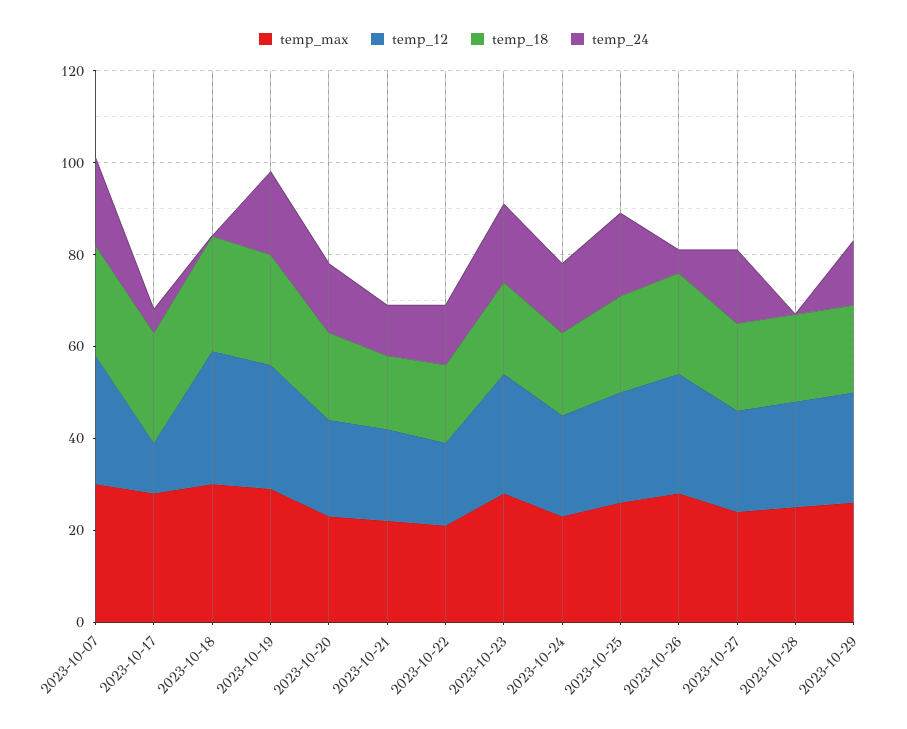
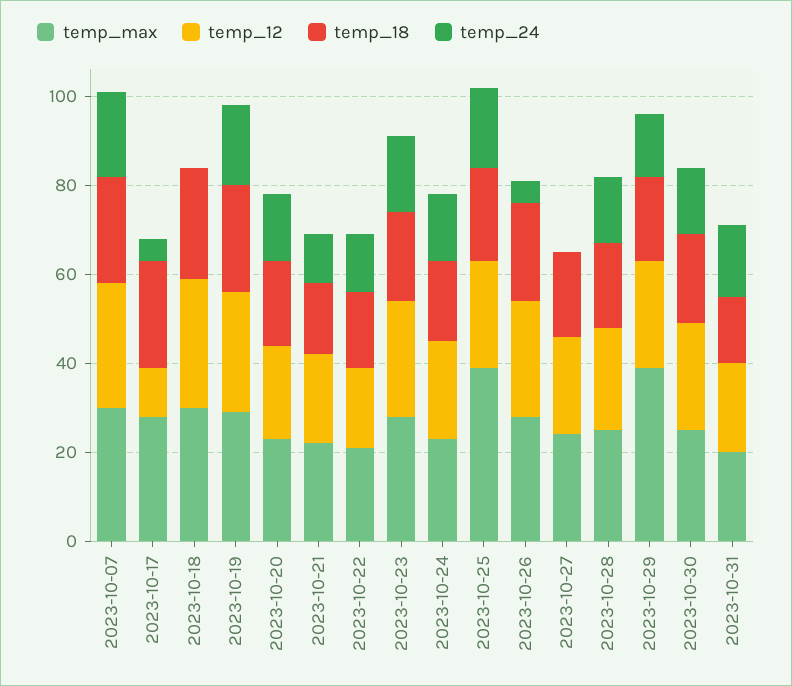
temp_max, 2023-10-25: 25 -> 40
temp_24, 2023-10-27: 15 -> 0
temp_24, 2023-10-28: 0 -> 15
temp_max, 2023-10-29: 25 -> 40
temp_max, 2023-10-30: none -> 25
temp_12, 2023-10-30: none -> 25
temp_18, 2023-10-30: none -> 20
temp_24, 2023-10-30: none -> 15
temp_max, 2023-10-31: none -> 20
temp_12, 2023-10-31: none -> 20
temp_18, 2023-10-31: none -> 15
temp_24, 2023-10-31: none -> 15

